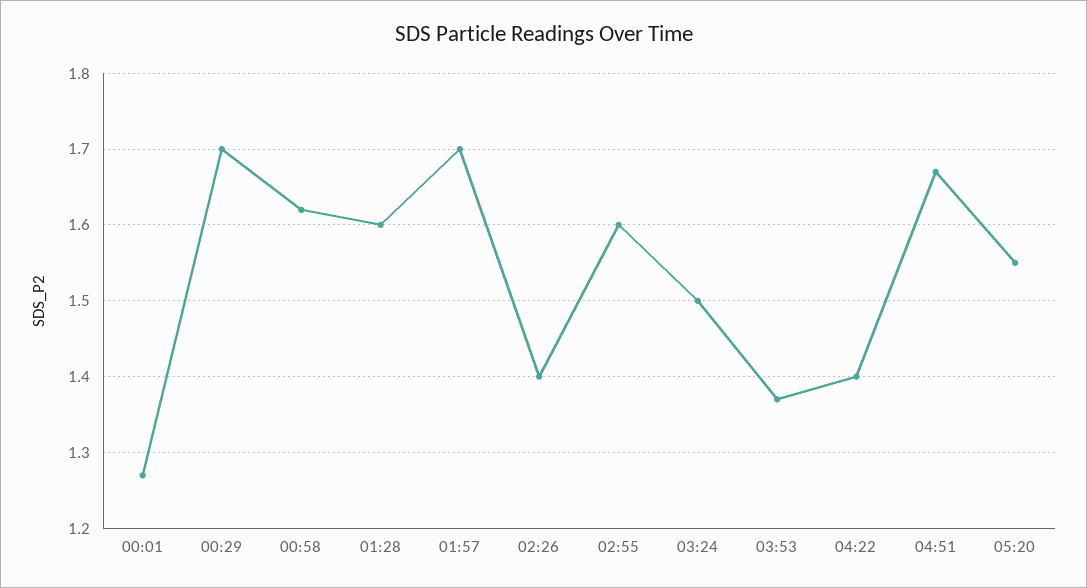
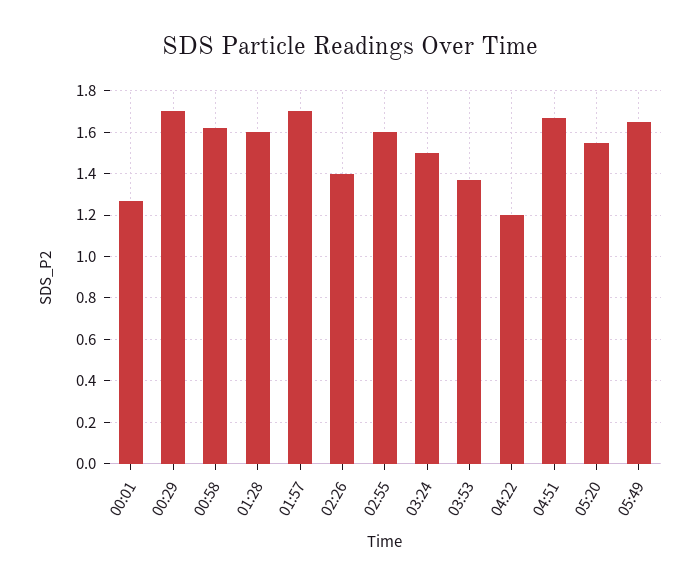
04:22: 1.4 -> 1.2
05:49: none -> 1.65

